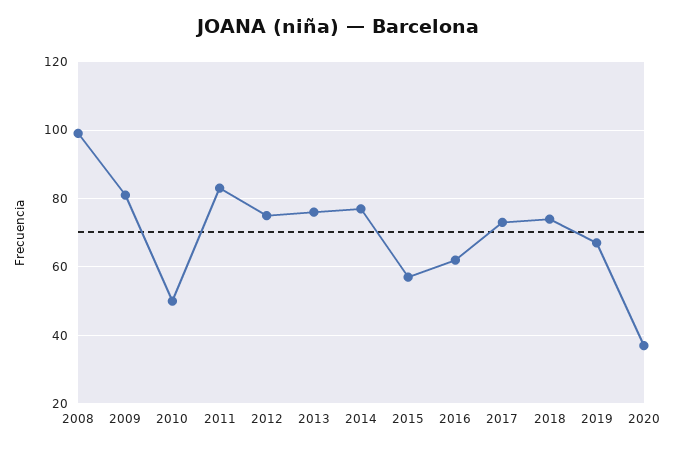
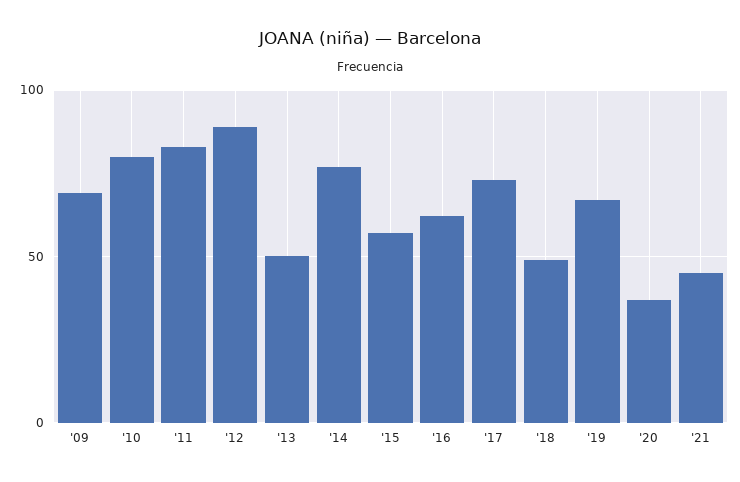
2008: 100 -> none
2009: 80 -> 70
2010: 50 -> 80
2012: 75 -> 90
2013: 75 -> 50
2018: 75 -> 50
'21: none -> 45

